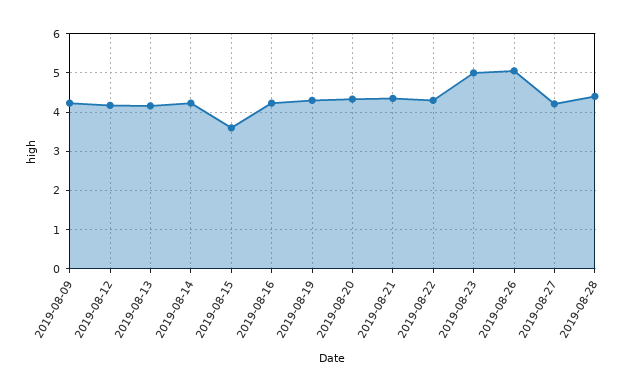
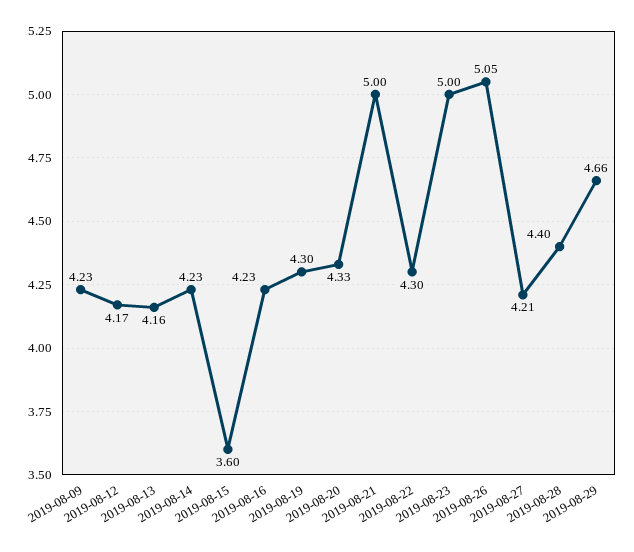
2019-08-21: 4.4 -> 5
2019-08-29: none -> 4.66

